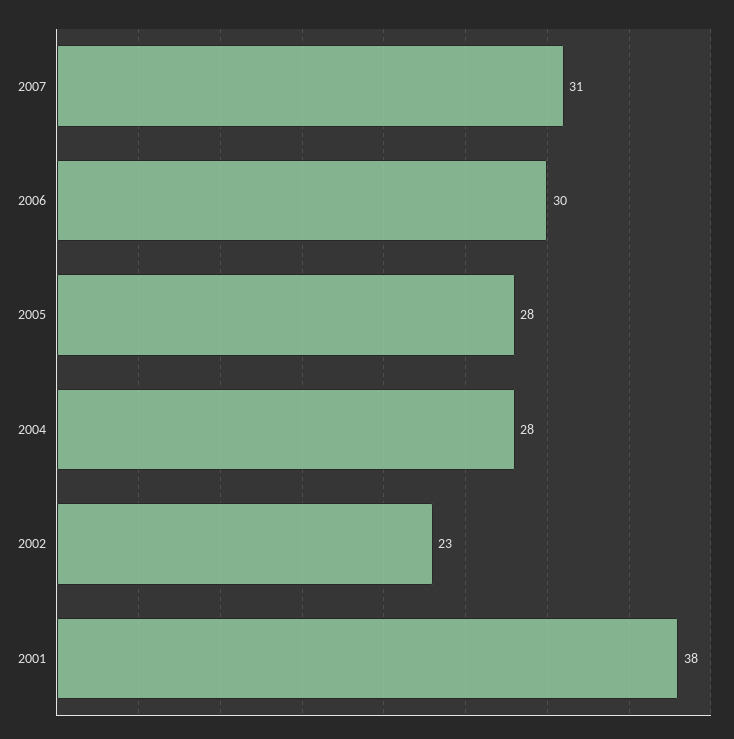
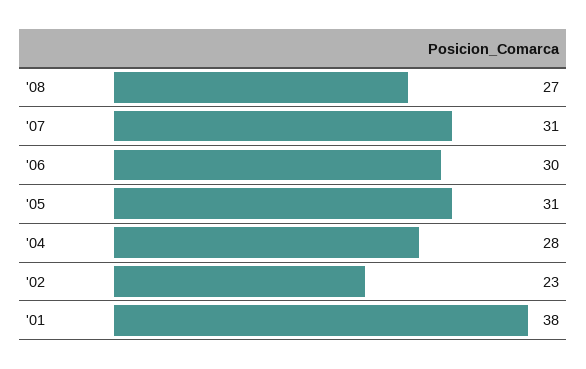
2005: 28 -> 31
'08: none -> 27

